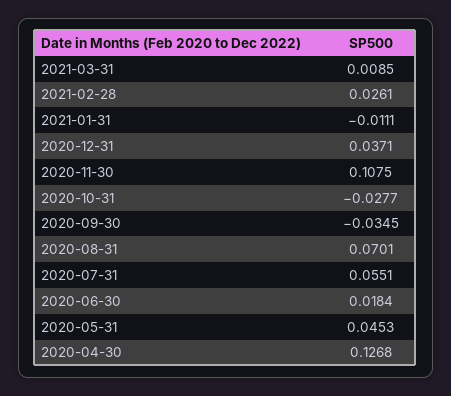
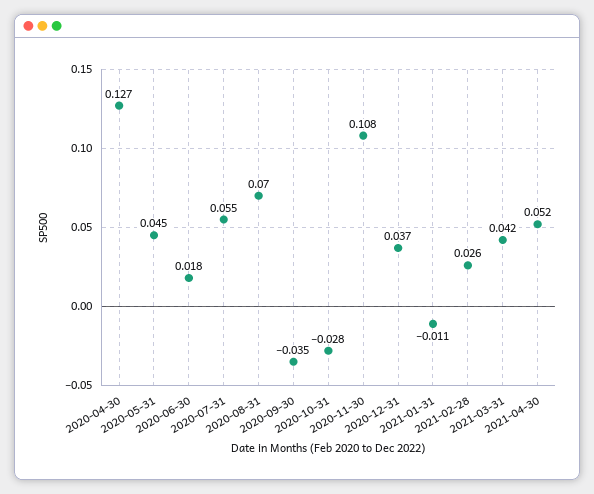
2021-03-31: 0.0085 -> 0.042
2021-04-30: none -> 0.052

